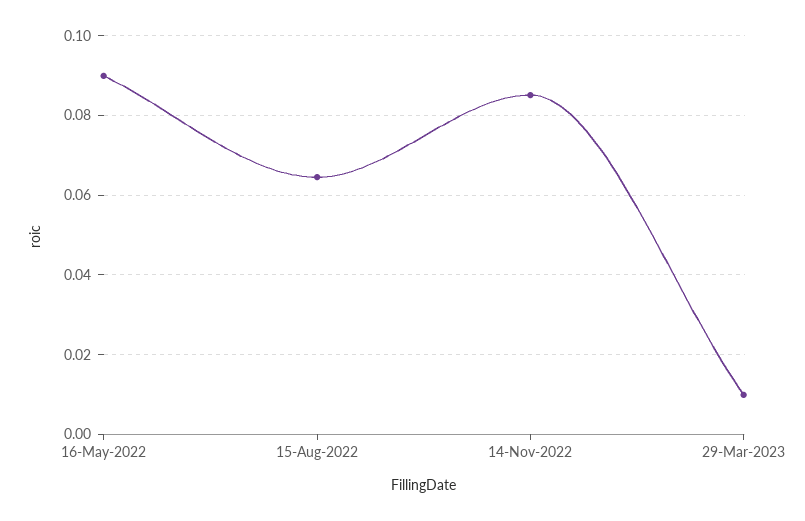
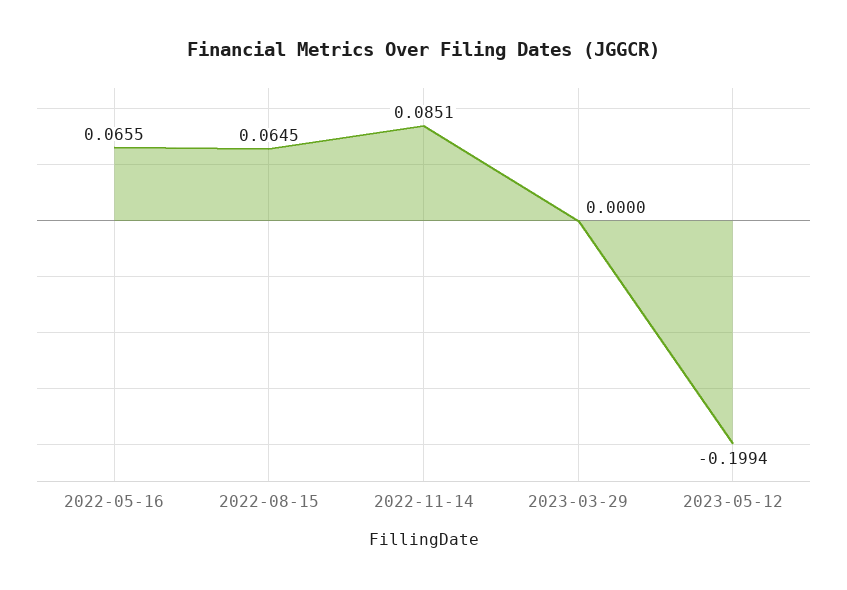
16-May-2022: 0.09 -> 0.0655
29-Mar-2023: 0.01 -> 0
2023-05-12: none -> -0.1994

